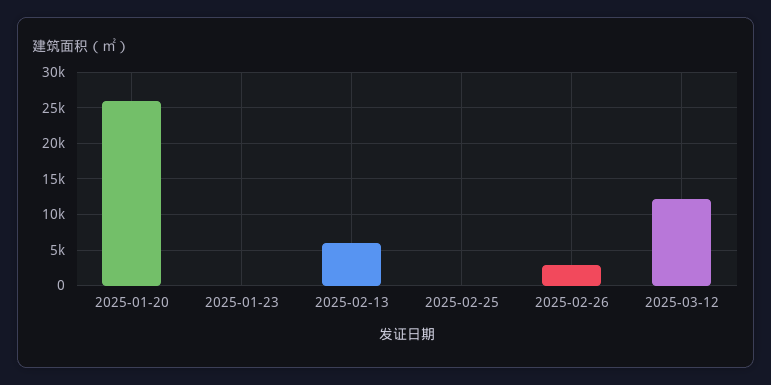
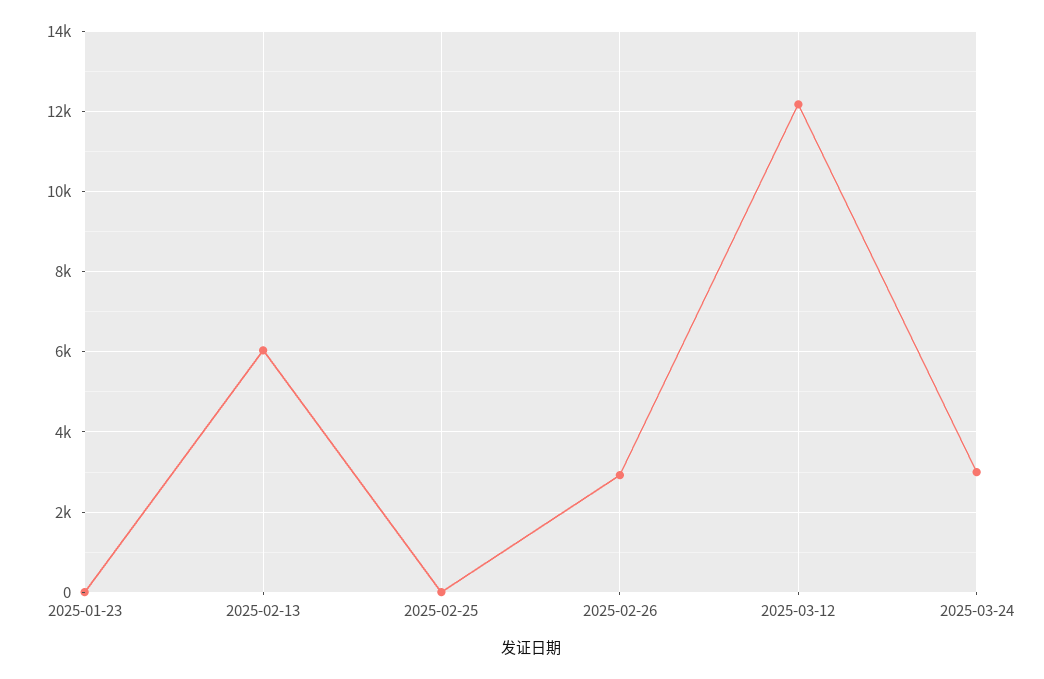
2025-01-20: 26000 -> none
2025-03-24: none -> 3000

